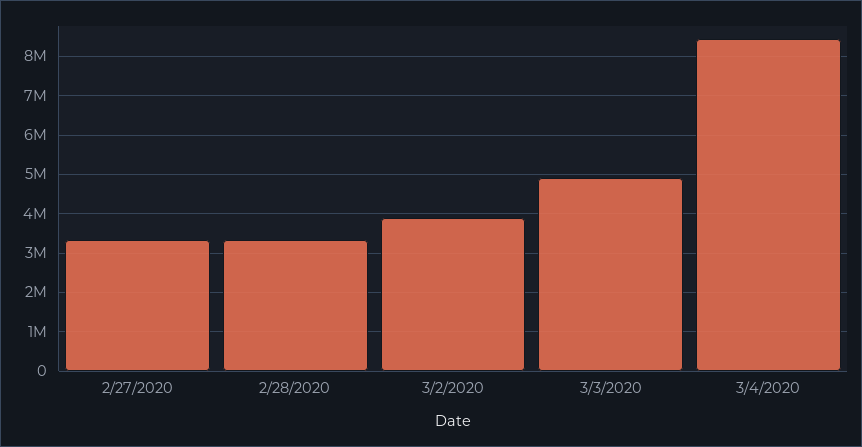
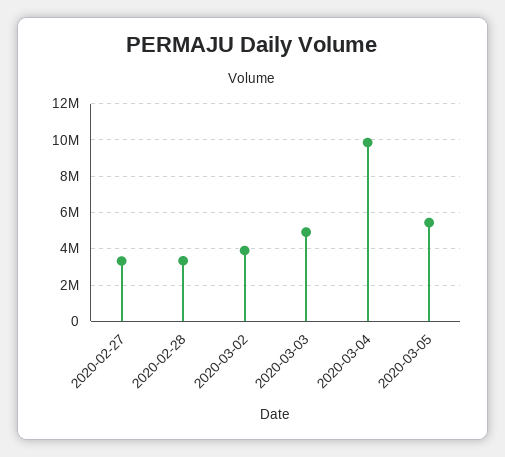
3/4/2020: 8400000 -> 10000000
2020-03-05: none -> 5500000

